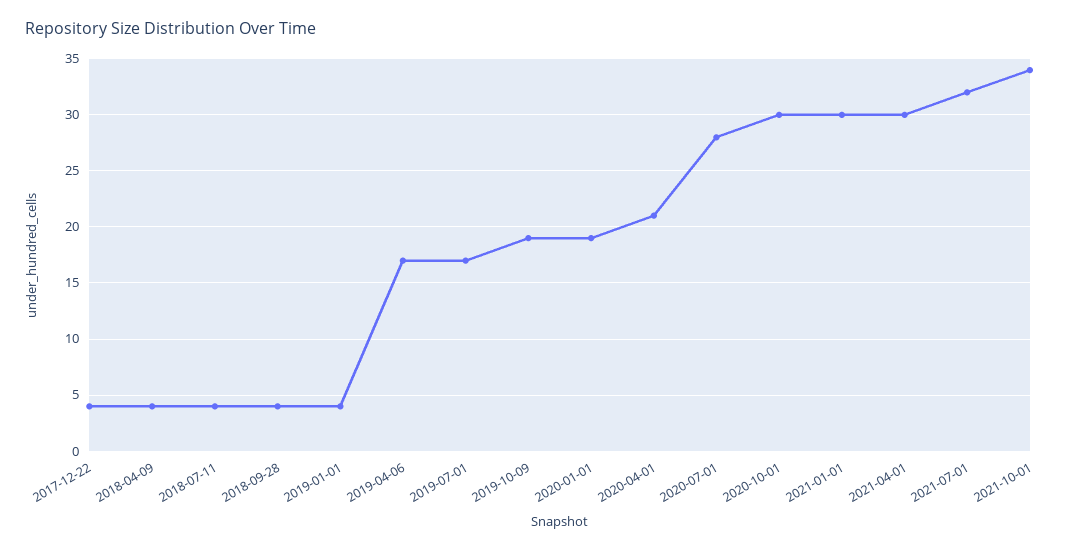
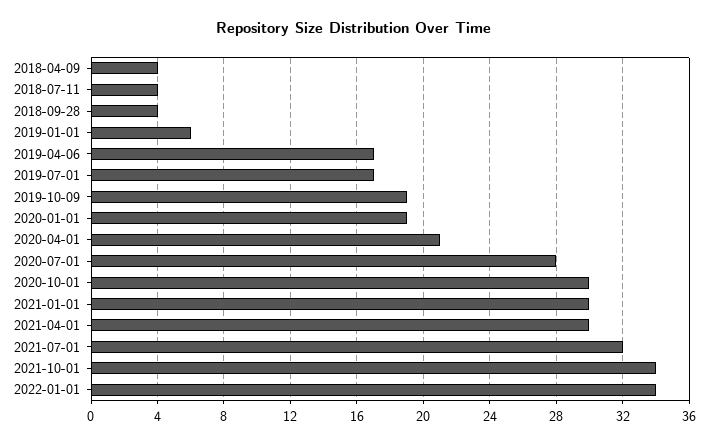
2017-12-22: 4 -> none
2019-01-01: 4 -> 6
2022-01-01: none -> 34

